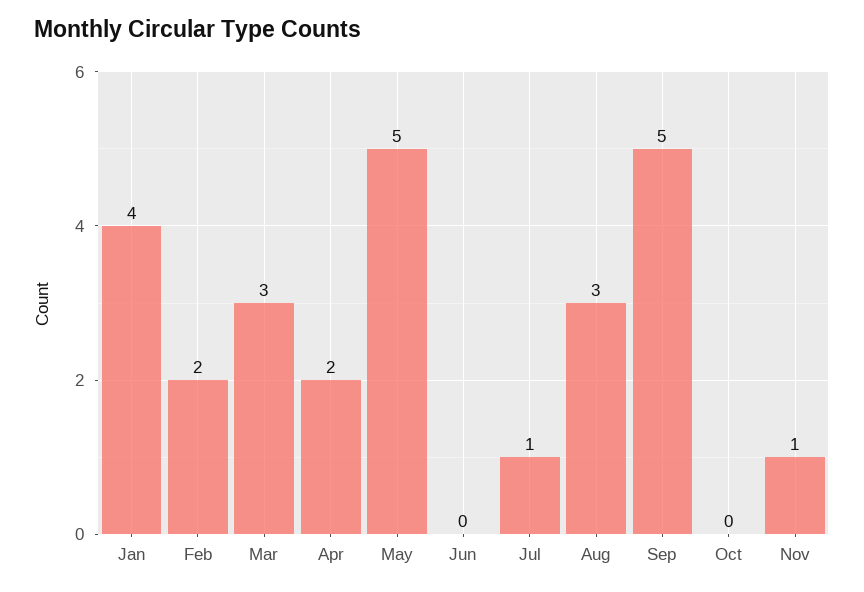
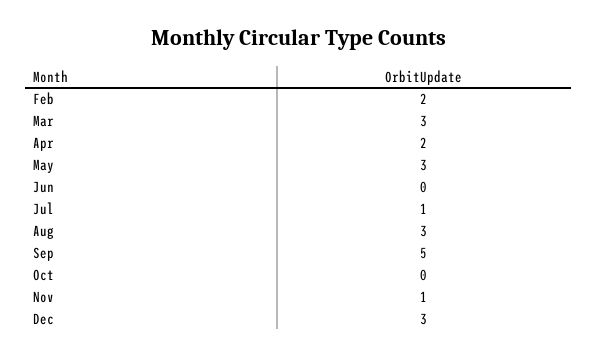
Jan: 4 -> none
May: 5 -> 3
Dec: none -> 3

